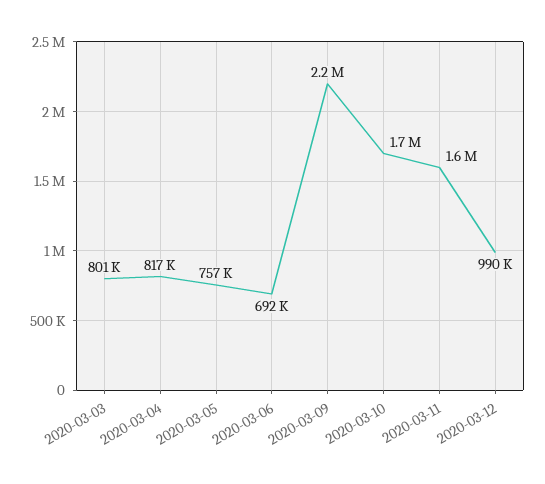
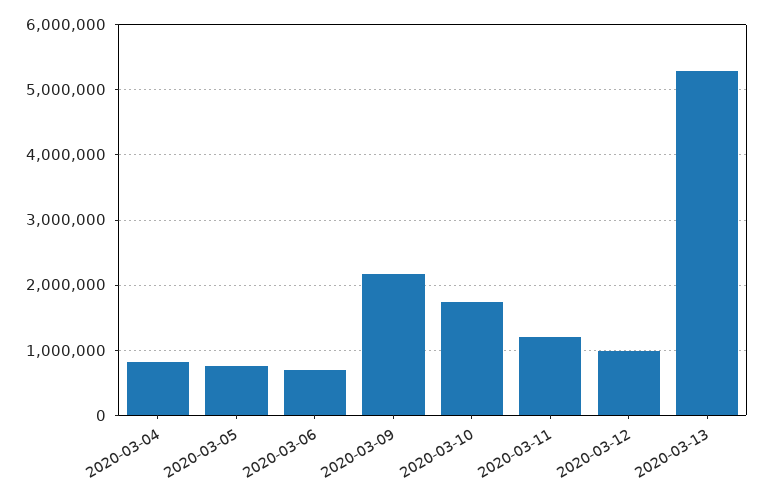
2020-03-03: 801000 -> none
2020-03-11: 1600000 -> 1200000
2020-03-13: none -> 5300000

